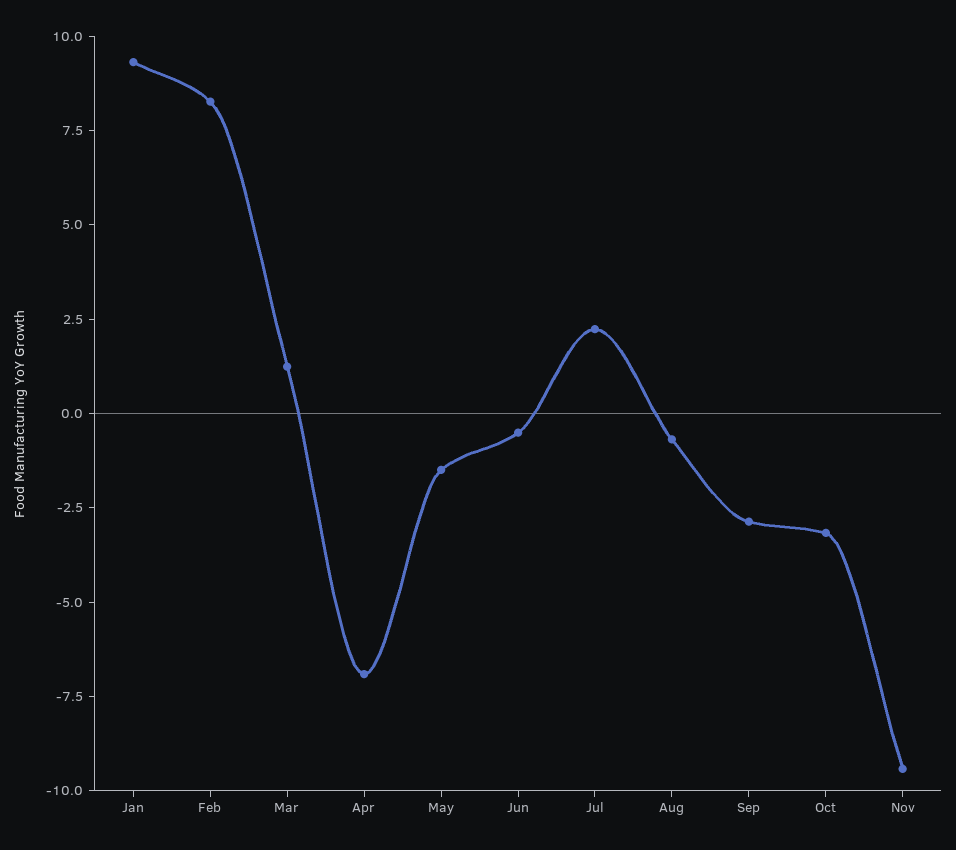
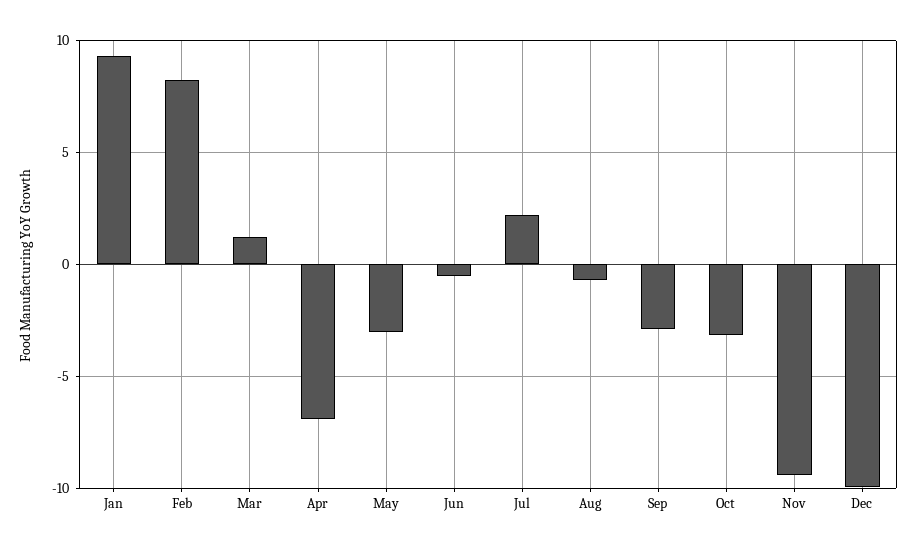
May: -1.5 -> -3
Dec: none -> -10

